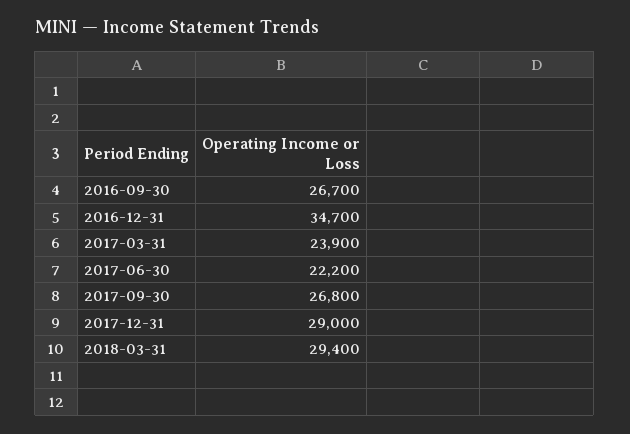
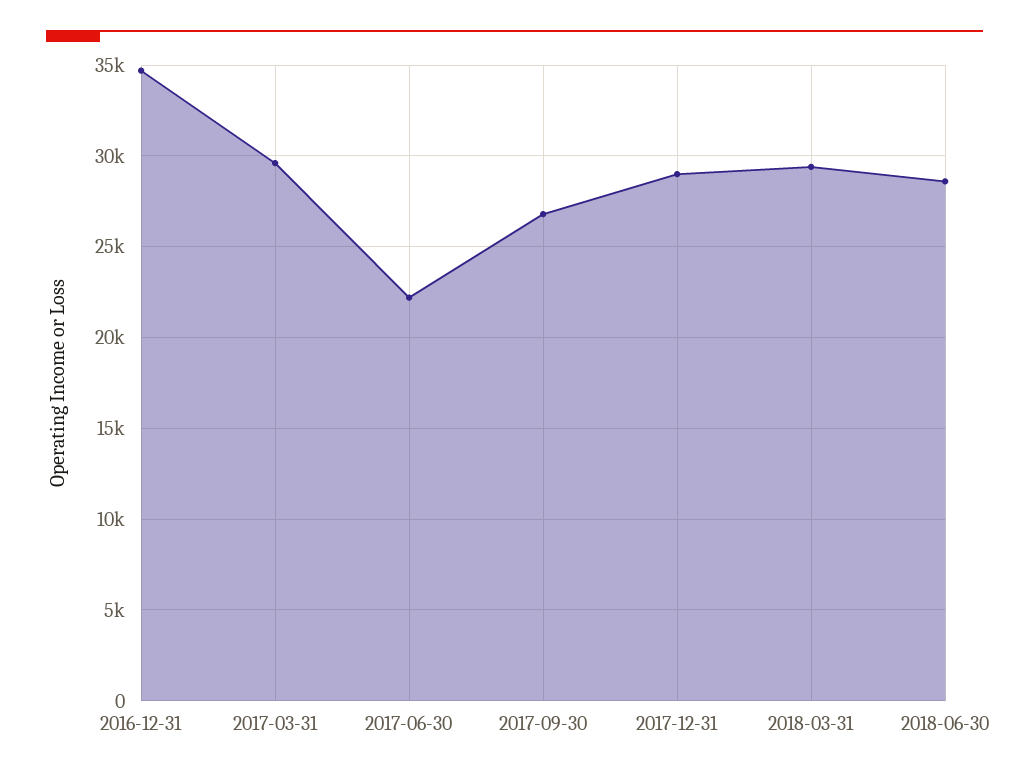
2016-09-30: 26700 -> none
2017-03-31: 23900 -> 29500
2018-06-30: none -> 28500

